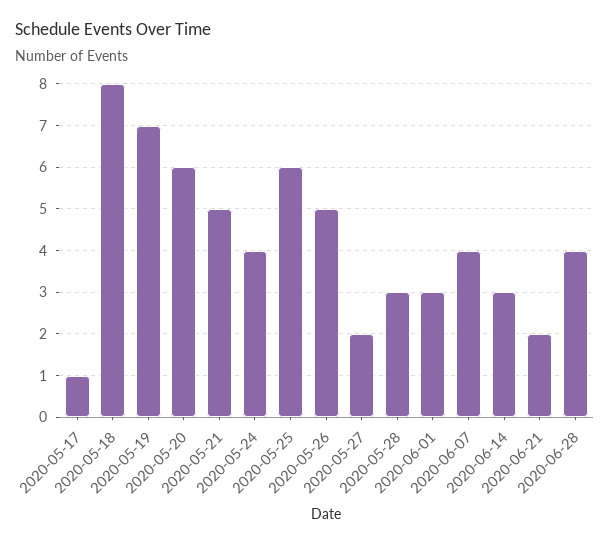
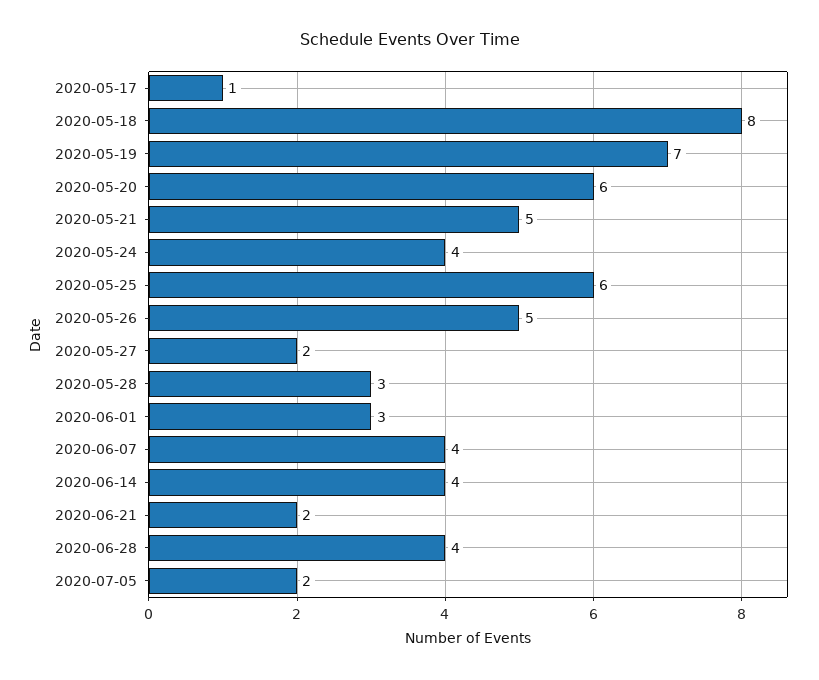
2020-06-14: 3 -> 4
2020-07-05: none -> 2

